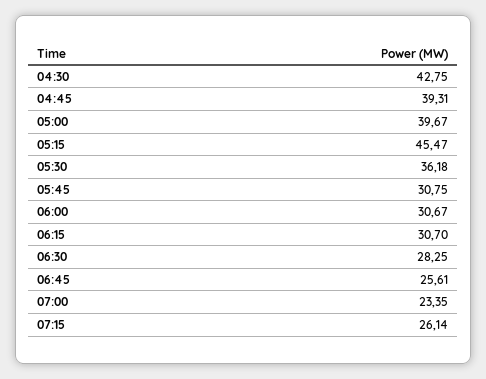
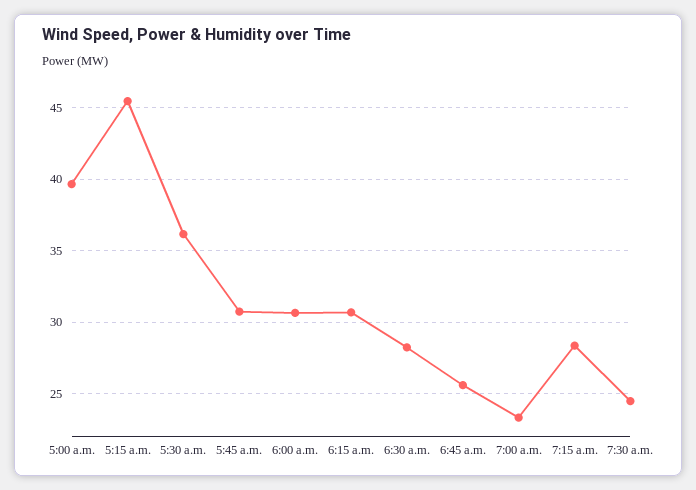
04:30: 42.75 -> none
04:45: 39.31 -> none
07:15: 26.14 -> 28.5
7:30 a.m.: none -> 24.5

